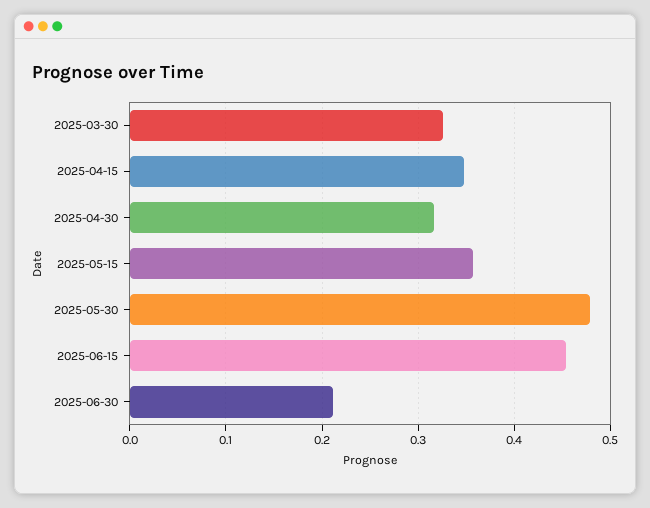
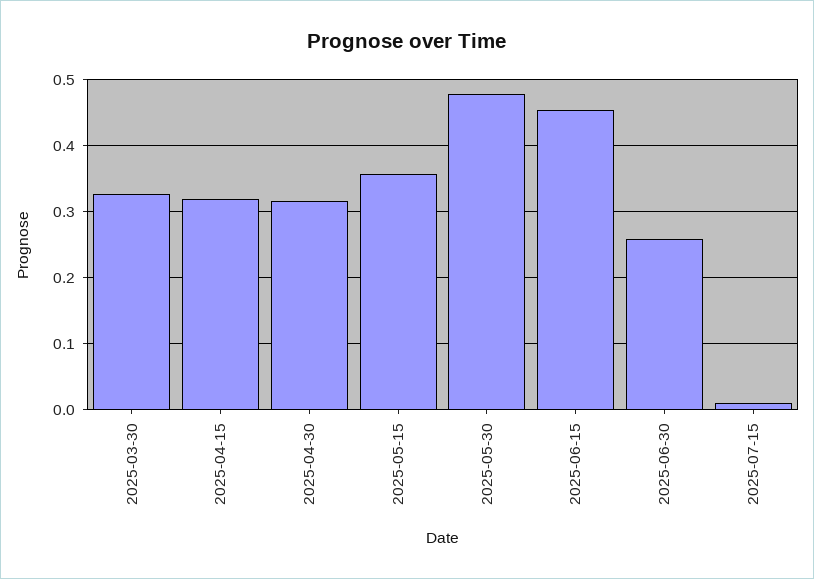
2025-04-15: 0.35 -> 0.32
2025-06-30: 0.21 -> 0.26
2025-07-15: none -> 0.01

